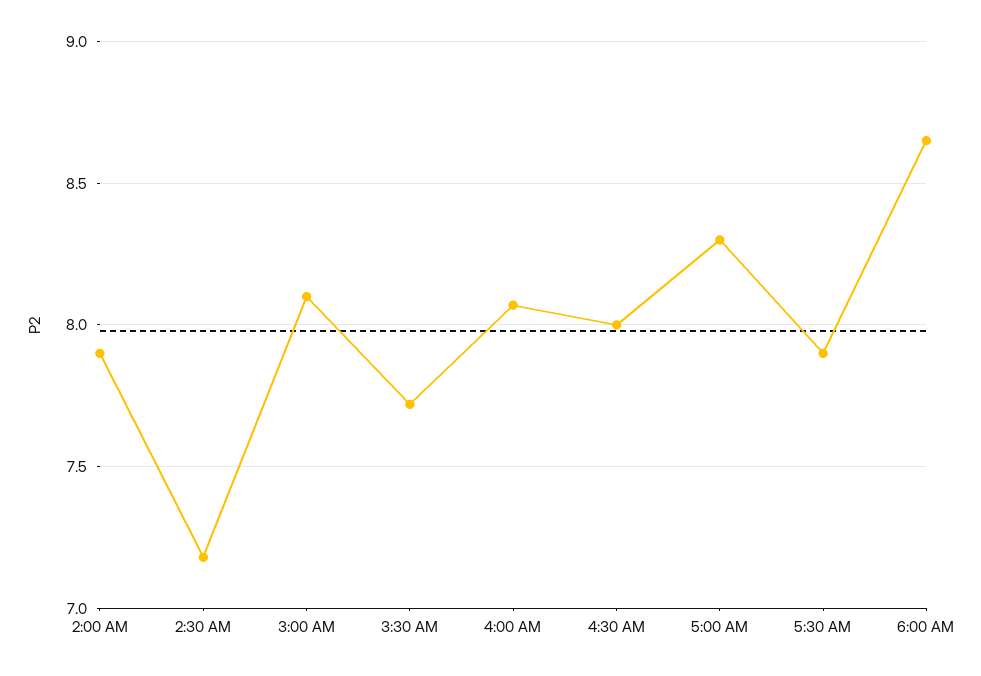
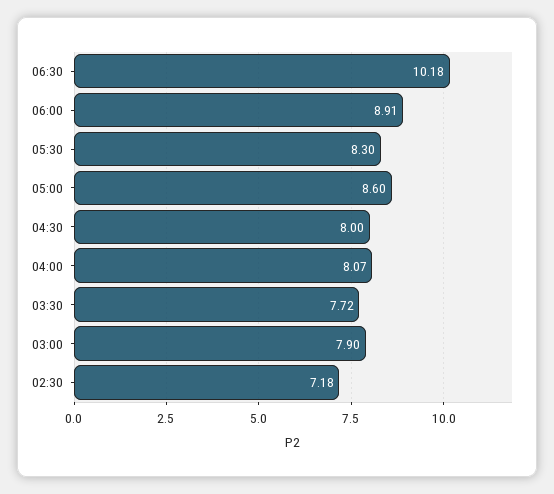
2:00 AM: 7.9 -> none
3:00 AM: 8.1 -> 7.9
5:00 AM: 8.3 -> 8.6
5:30 AM: 7.9 -> 8.3
6:00 AM: 8.65 -> 8.91
06:30: none -> 10.18

